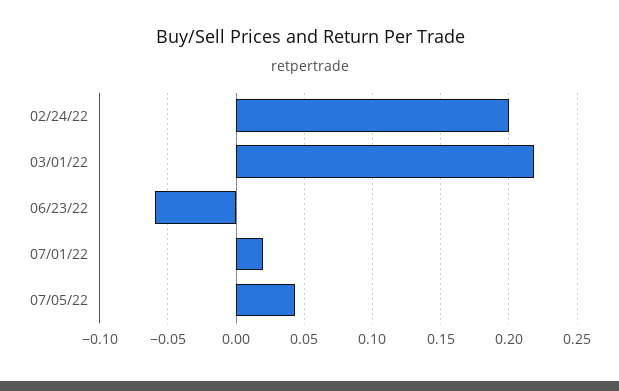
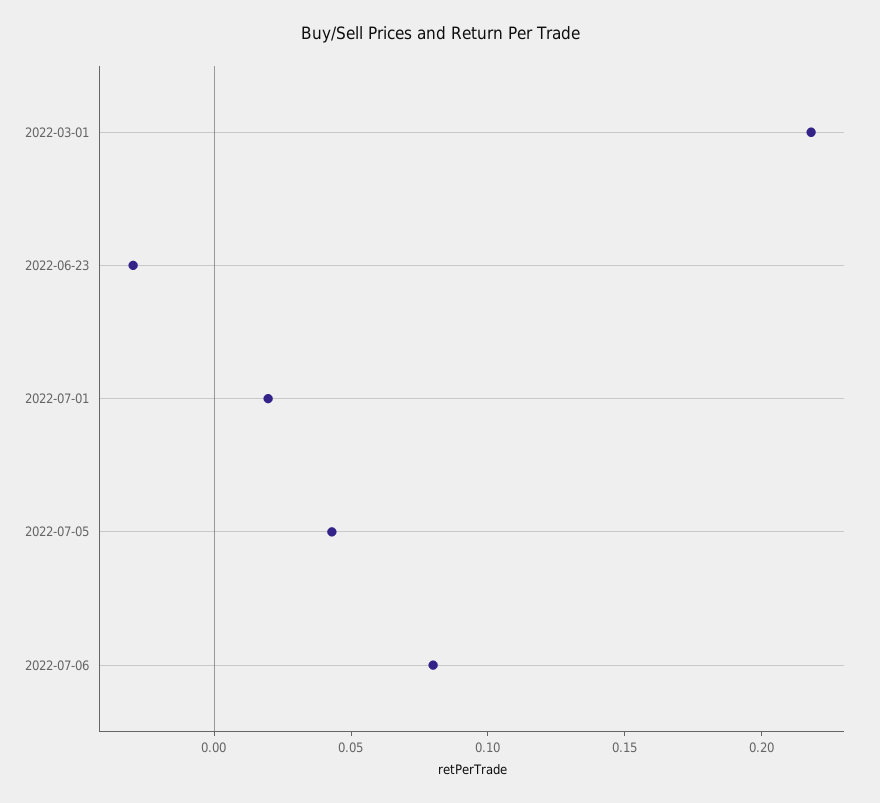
02/24/22: 0.2 -> none
06/23/22: -0.06 -> -0.03
2022-07-06: none -> 0.08

